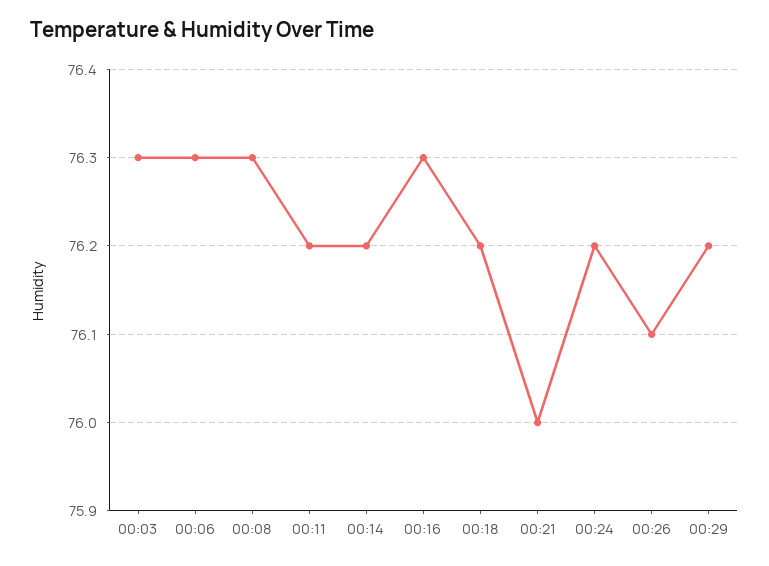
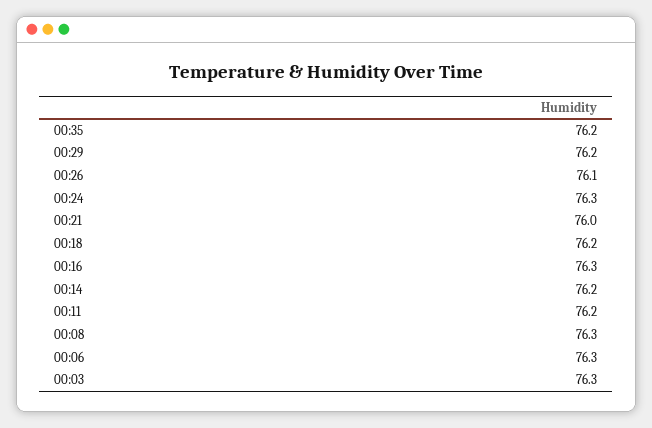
00:24: 76.2 -> 76.3
00:35: none -> 76.2

